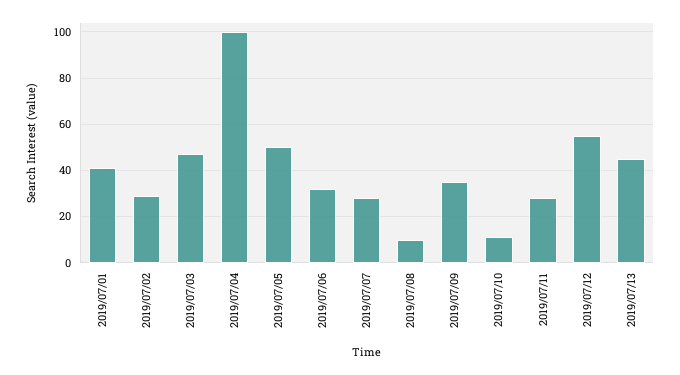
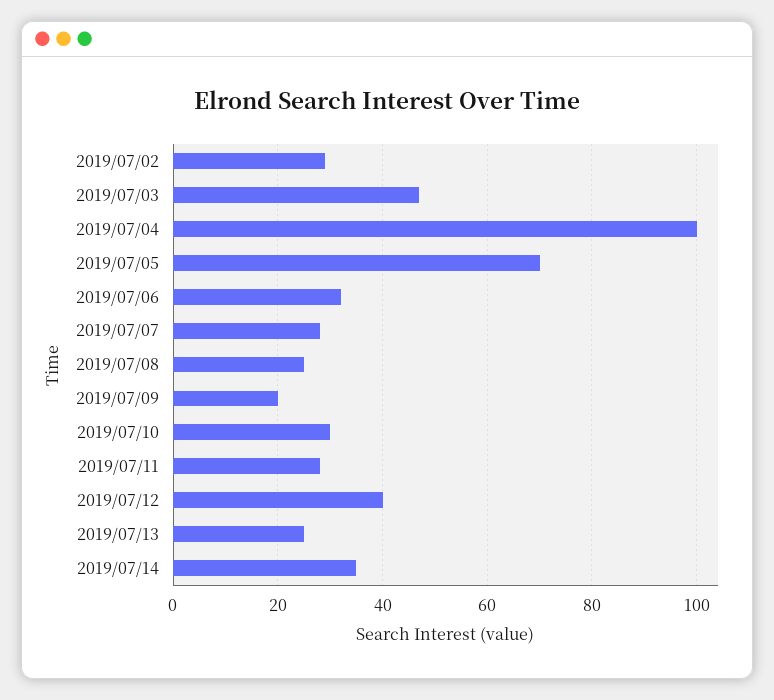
2019/07/01: 40 -> none
2019/07/05: 50 -> 70
2019/07/08: 10 -> 25
2019/07/09: 35 -> 20
2019/07/10: 10 -> 30
2019/07/12: 55 -> 40
2019/07/13: 45 -> 25
2019/07/14: none -> 35

